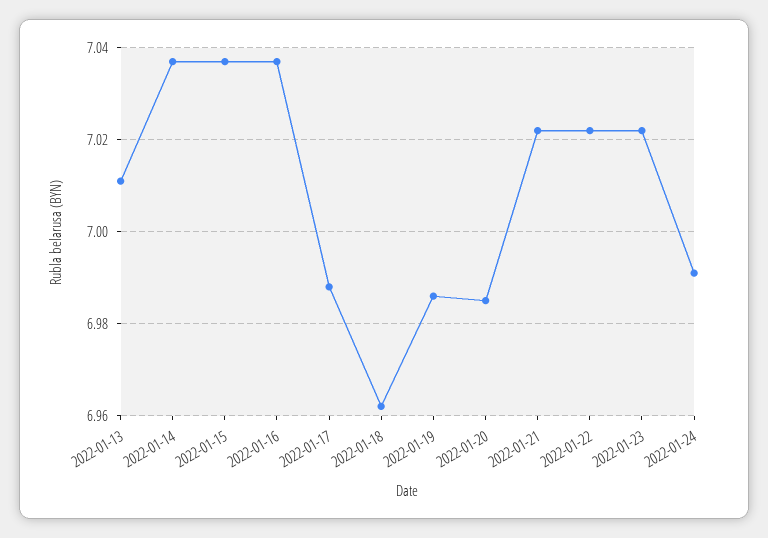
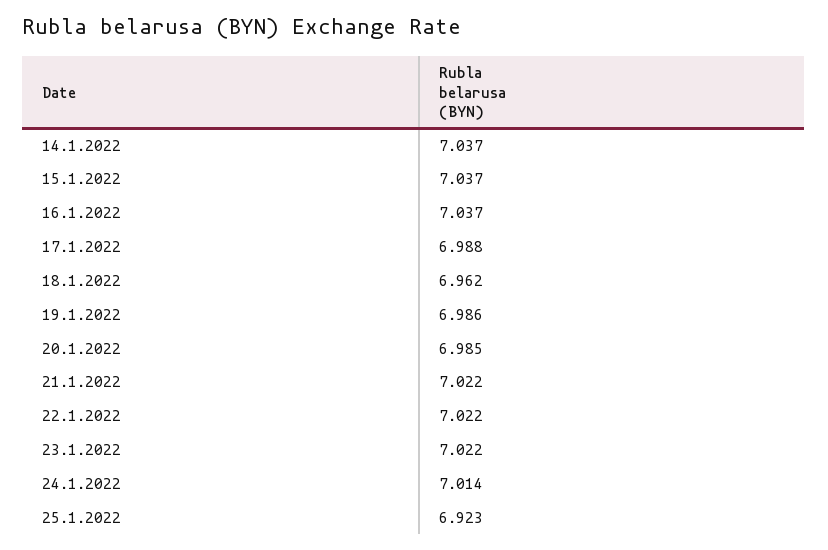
2022-01-13: 7.01 -> none
2022-01-24: 6.99 -> 7.014
25.1.2022: none -> 6.923

